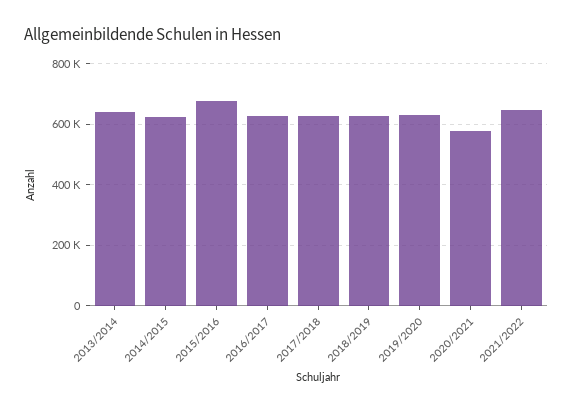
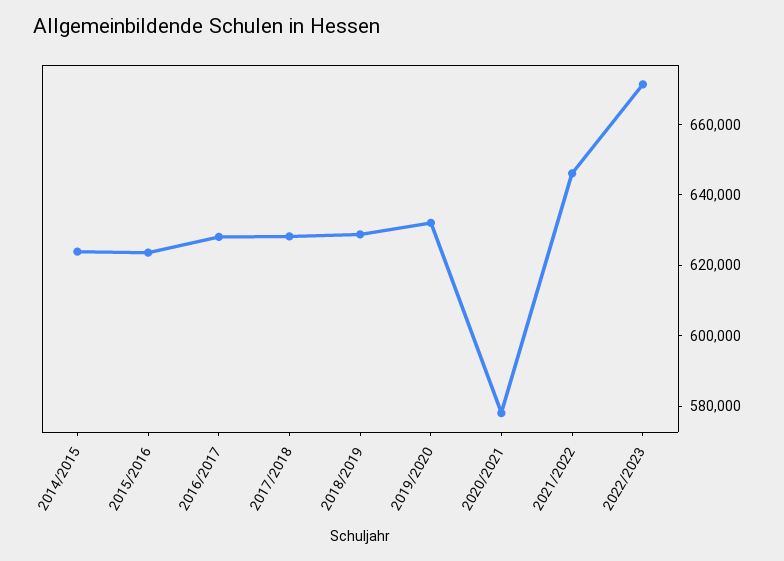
2013/2014: 640000 -> none
2015/2016: 680000 -> 625000
2022/2023: none -> 670000

